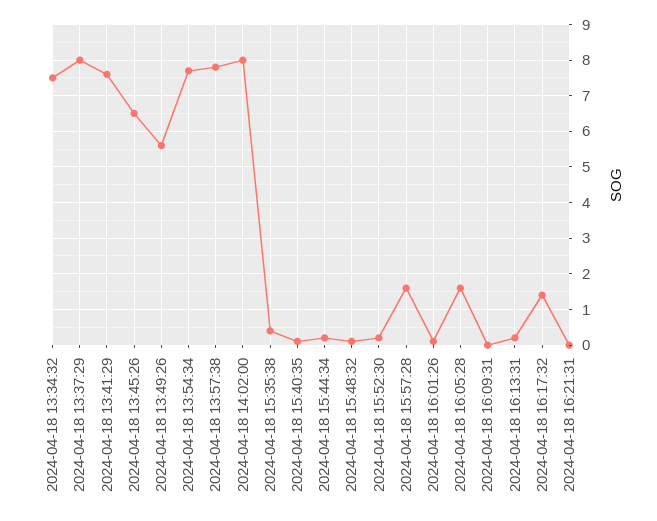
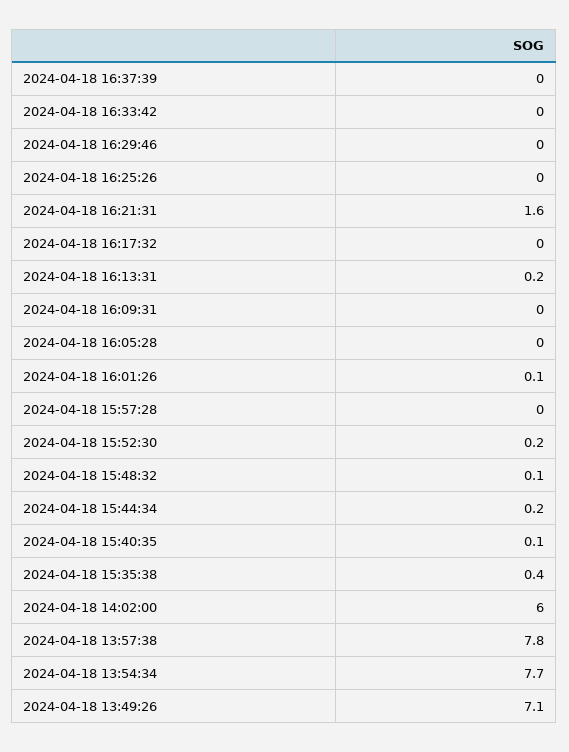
2024-04-18 13:34:32: 7.5 -> none
2024-04-18 13:37:29: 8 -> none
2024-04-18 13:41:29: 7.5 -> none
2024-04-18 13:45:26: 6.5 -> none
2024-04-18 13:49:26: 5.5 -> 7.1
2024-04-18 14:02:00: 8 -> 6
2024-04-18 15:57:28: 1.5 -> 0
2024-04-18 16:05:28: 1.5 -> 0
2024-04-18 16:17:32: 1.5 -> 0
2024-04-18 16:21:31: 0 -> 1.6
2024-04-18 16:37:39: none -> 0
2024-04-18 16:33:42: none -> 0
2024-04-18 16:29:46: none -> 0
2024-04-18 16:25:26: none -> 0

